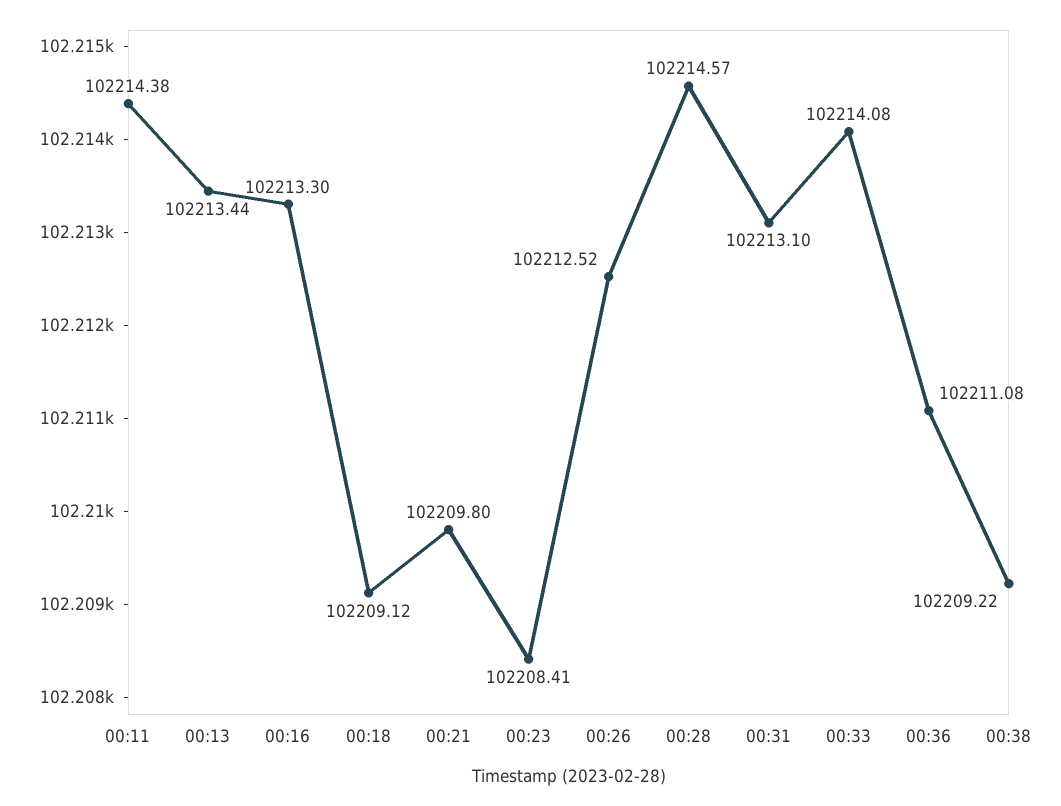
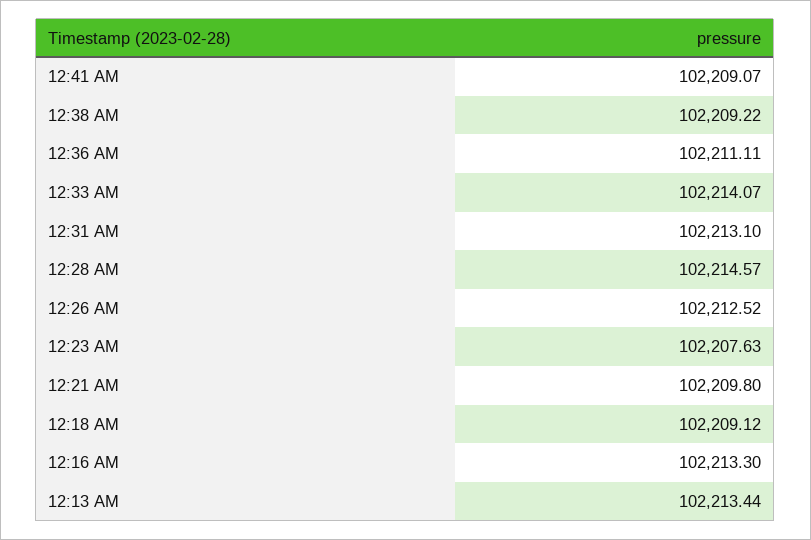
00:11: 102214.38 -> none
00:23: 102208.41 -> 102207.63
00:33: 102214.08 -> 102214.07
00:36: 102211.08 -> 102211.11
12:41 AM: none -> 102209.07

